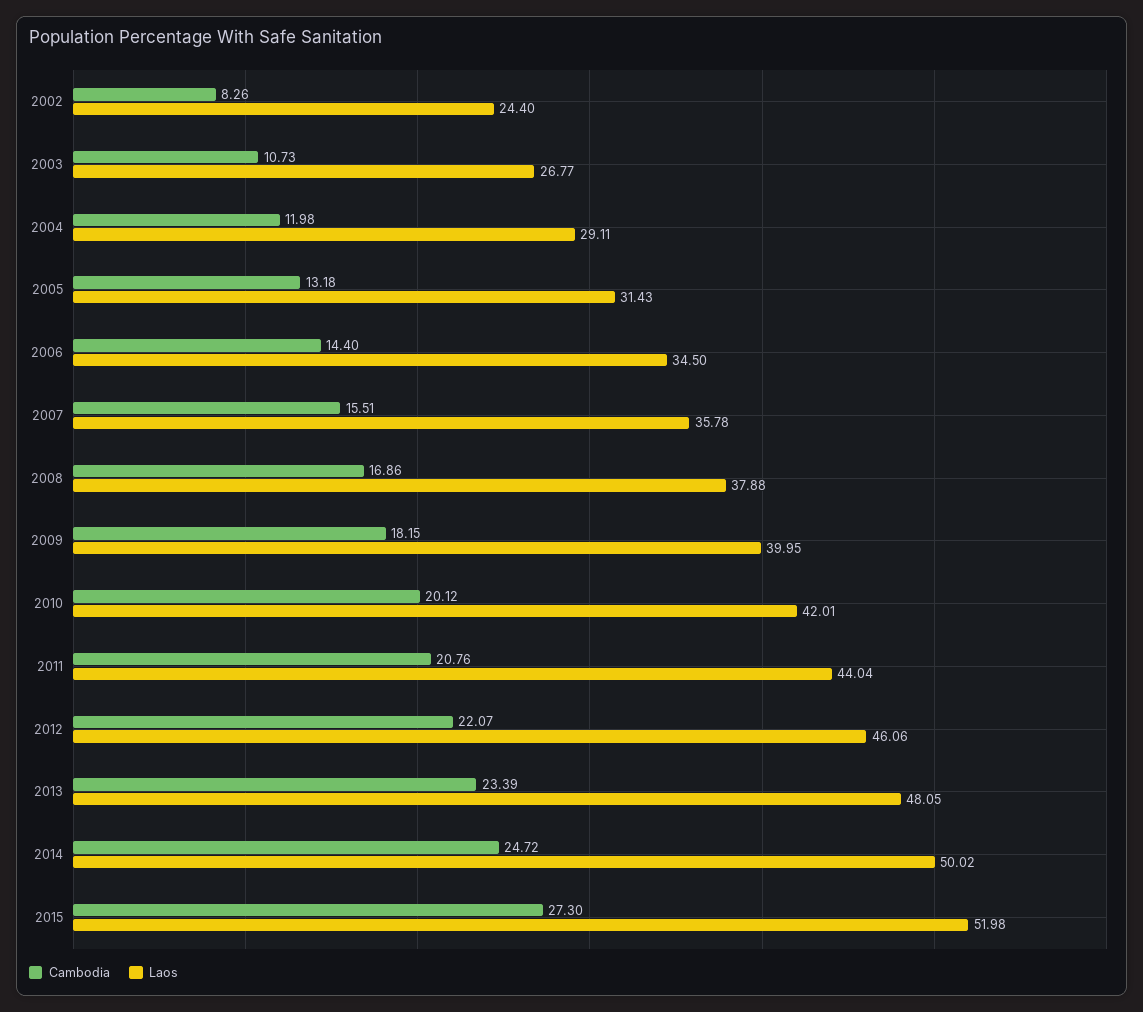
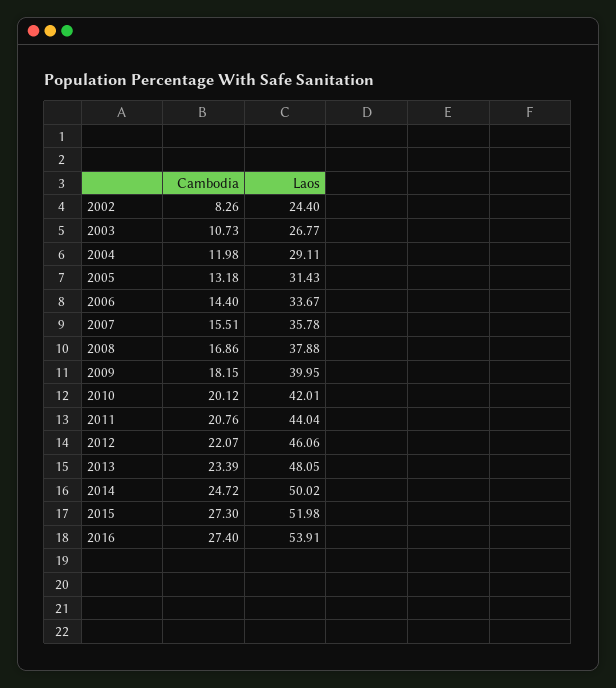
Laos, 2006: 34.5 -> 33.67
Cambodia, 2016: none -> 27.4
Laos, 2016: none -> 53.91

